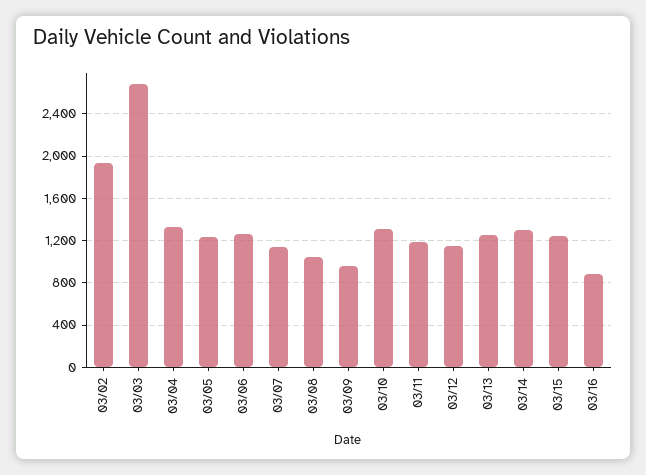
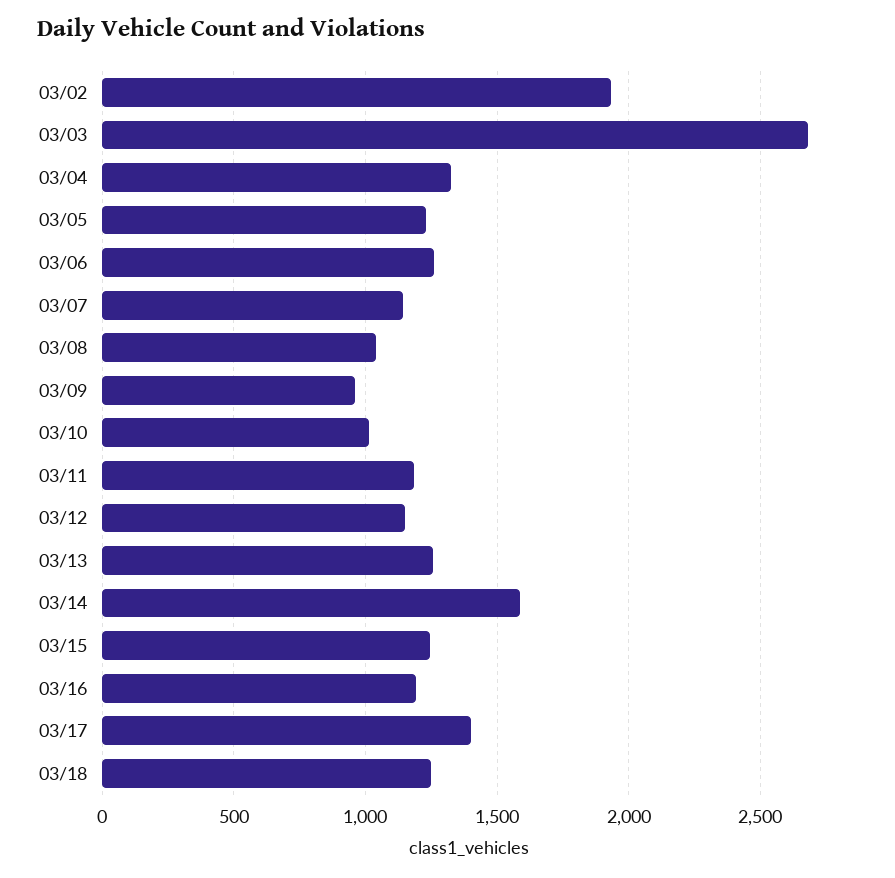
03/10: 1300 -> 1000
03/14: 1300 -> 1600
03/16: 900 -> 1200
03/17: none -> 1400
03/18: none -> 1250

